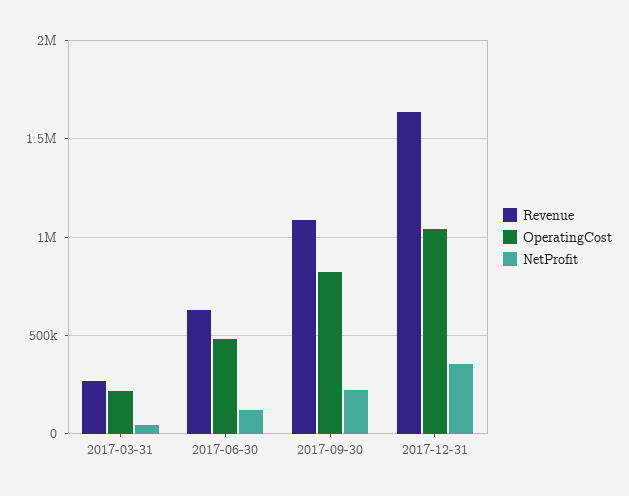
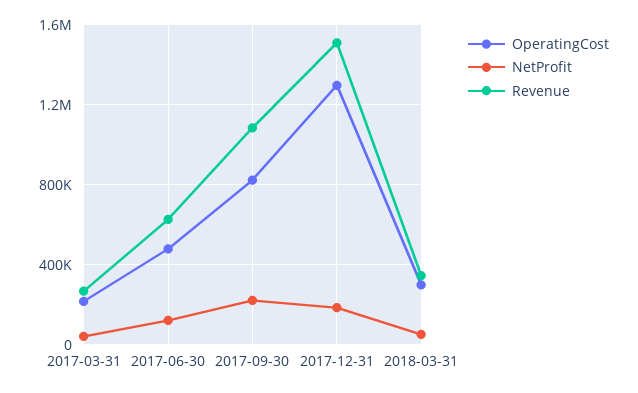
Revenue, 2017-12-31: 1650000 -> 1500000
OperatingCost, 2017-12-31: 1050000 -> 1300000
NetProfit, 2017-12-31: 350000 -> 200000
OperatingCost, 2018-03-31: none -> 300000
NetProfit, 2018-03-31: none -> 50000
Revenue, 2018-03-31: none -> 350000

